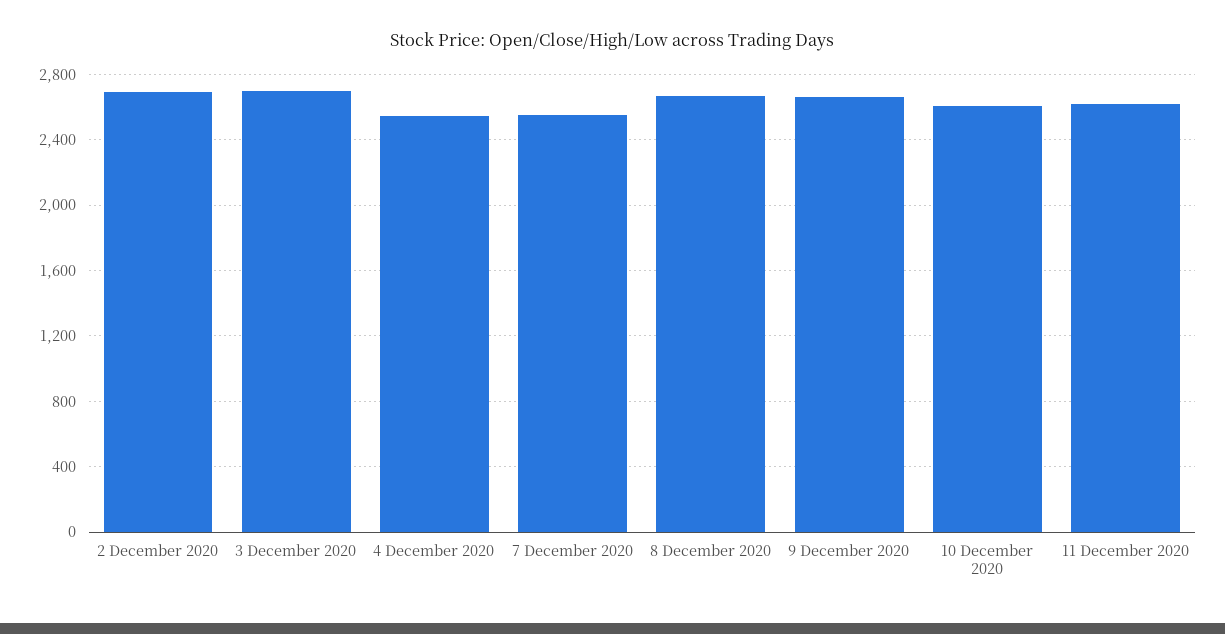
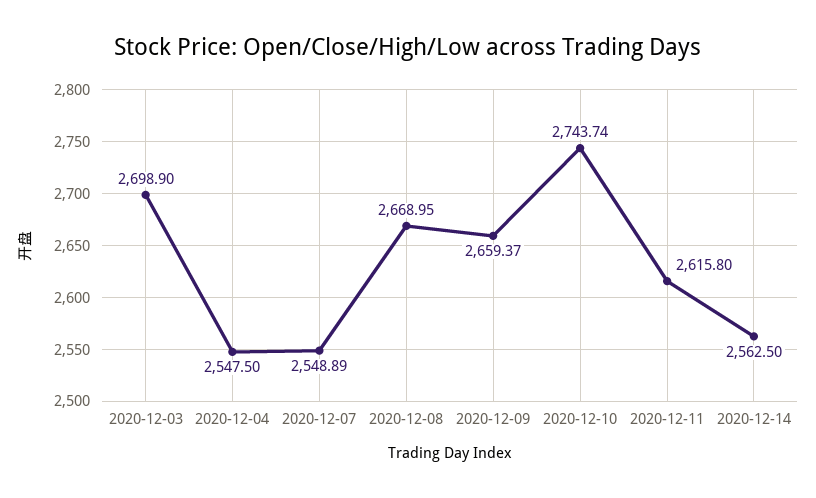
2 December 2020: 2700 -> none
10 December 2020: 2600 -> 2743.74
2020-12-14: none -> 2562.5

